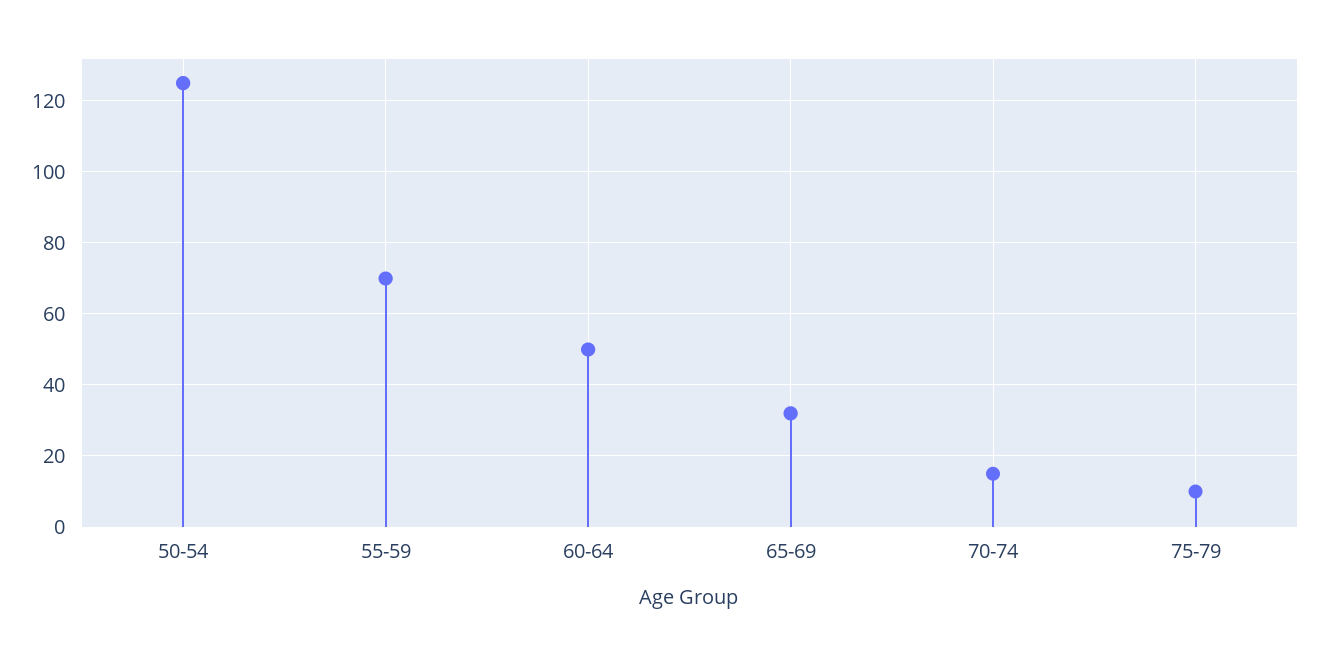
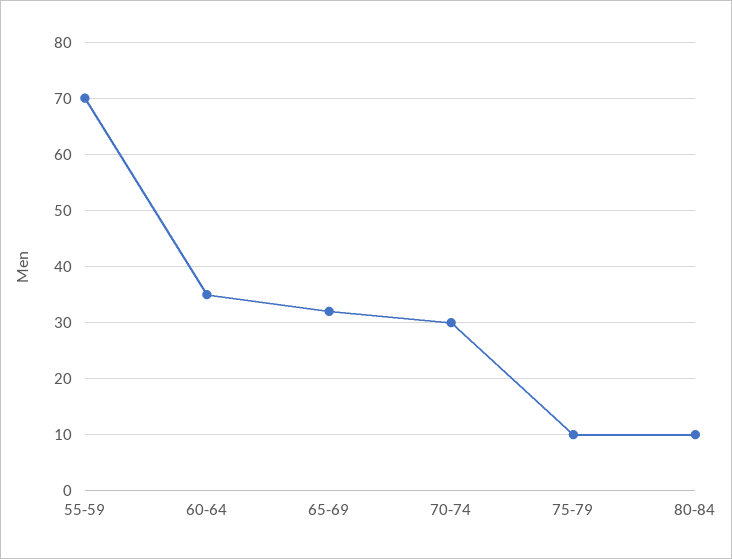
50-54: 125 -> none
60-64: 50 -> 35
70-74: 15 -> 30
80-84: none -> 10

